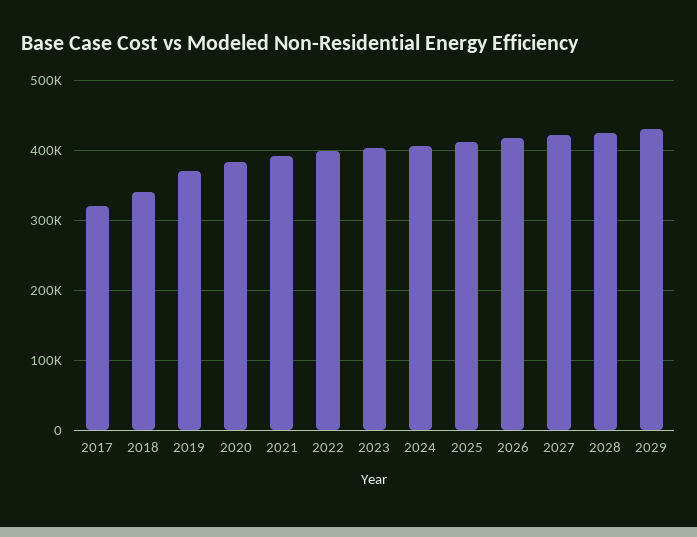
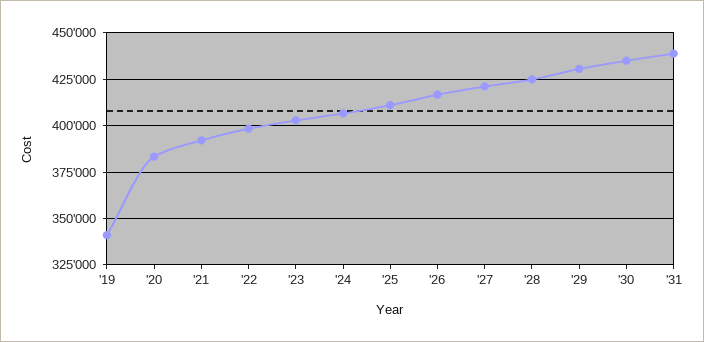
2017: 320000 -> none
2018: 340000 -> none
2019: 370000 -> 340000
'30: none -> 435000
'31: none -> 440000

